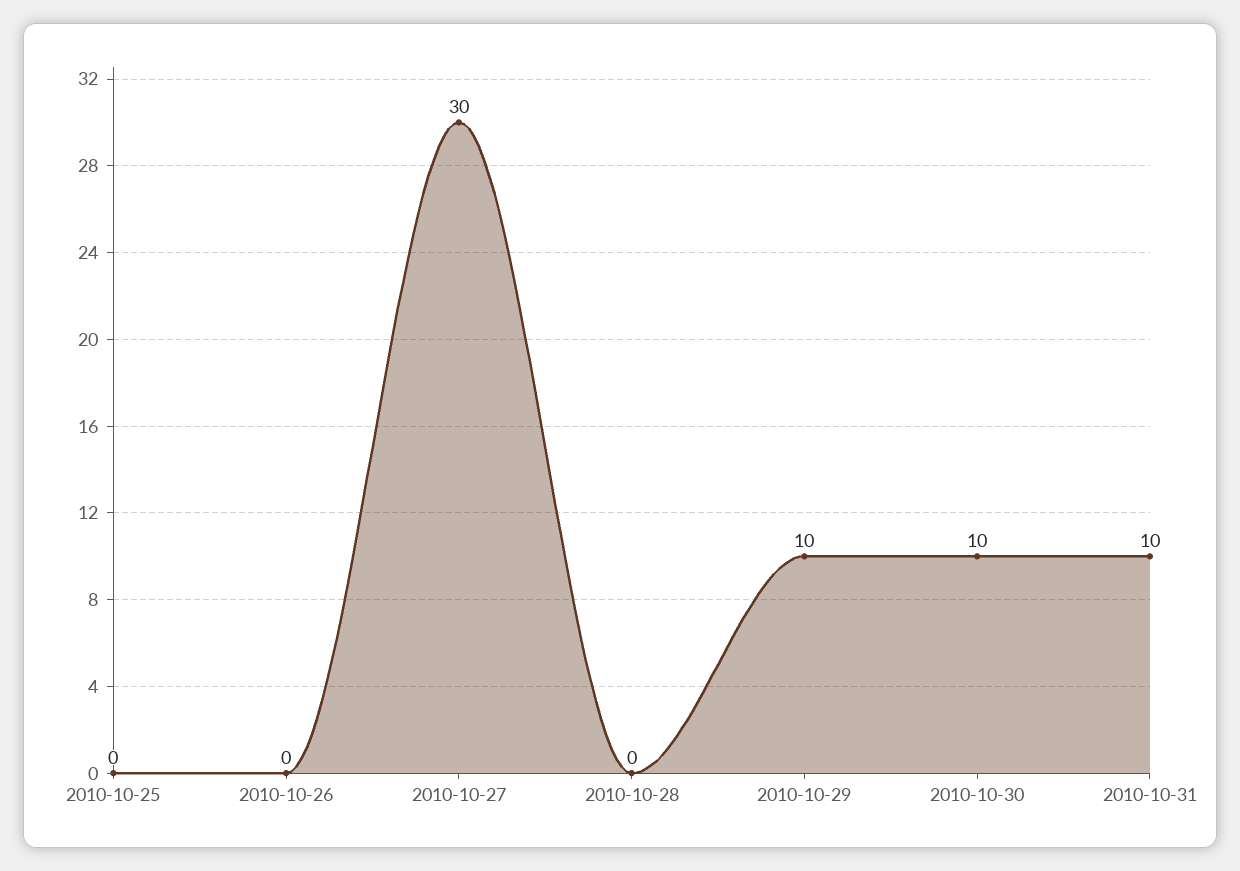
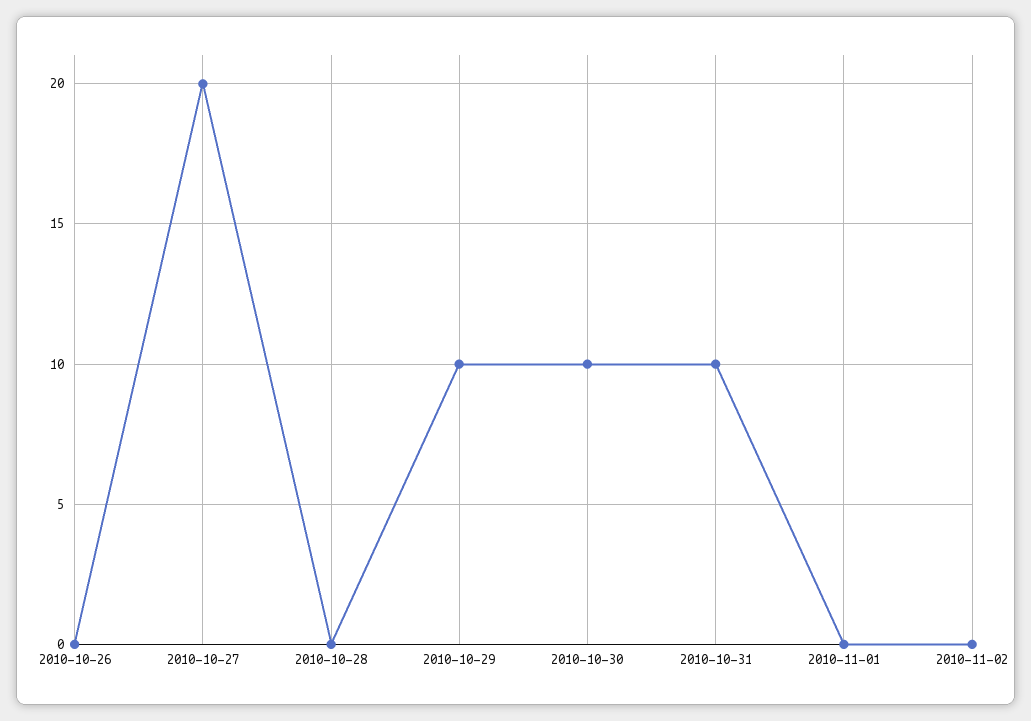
2010-10-25: 0 -> none
2010-10-27: 30 -> 20
2010-11-01: none -> 0
2010-11-02: none -> 0

